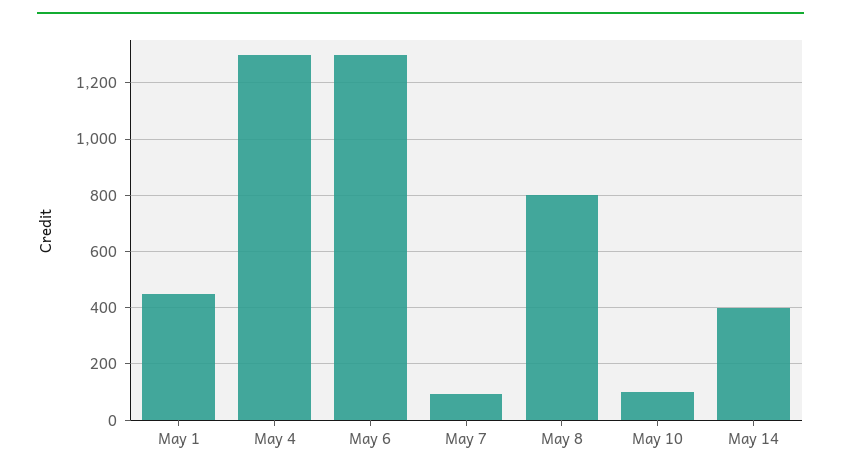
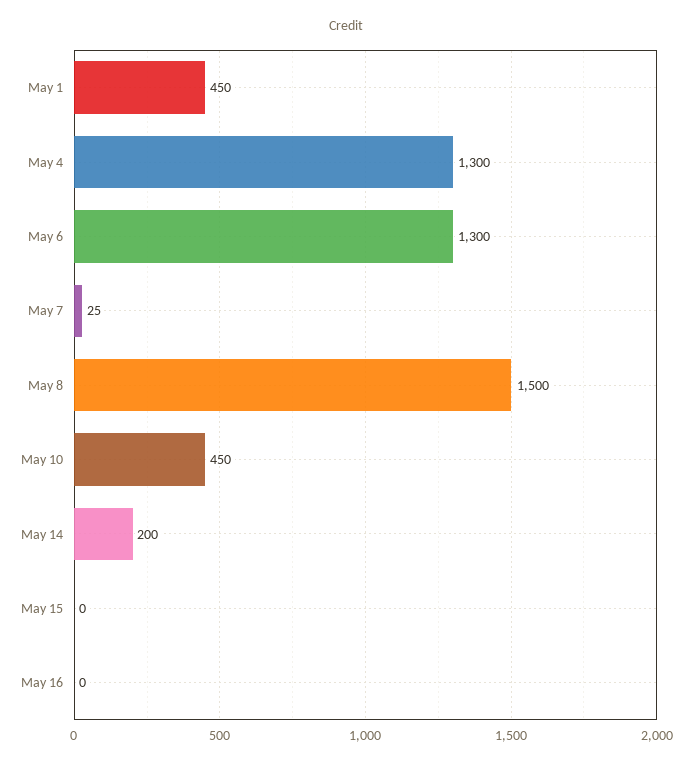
May 7: 100 -> 25
May 8: 800 -> 1500
May 10: 100 -> 450
May 14: 400 -> 200
May 15: none -> 0
May 16: none -> 0

